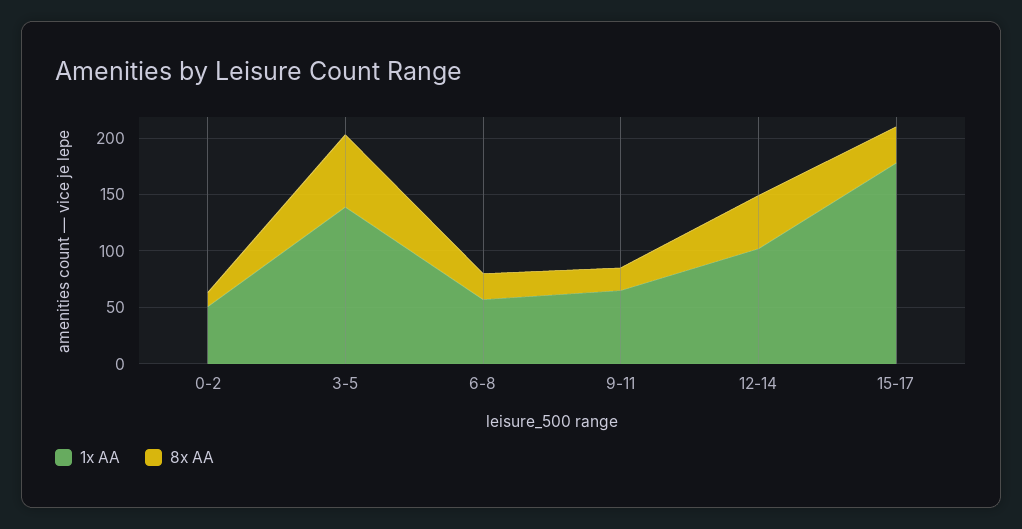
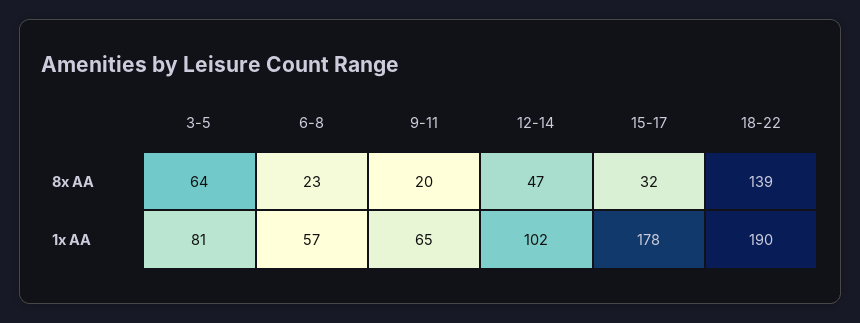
1x AA, 0-2: 50 -> none
8x AA, 0-2: 10 -> none
1x AA, 3-5: 140 -> 81
8x AA, 18-22: none -> 139
1x AA, 18-22: none -> 190

